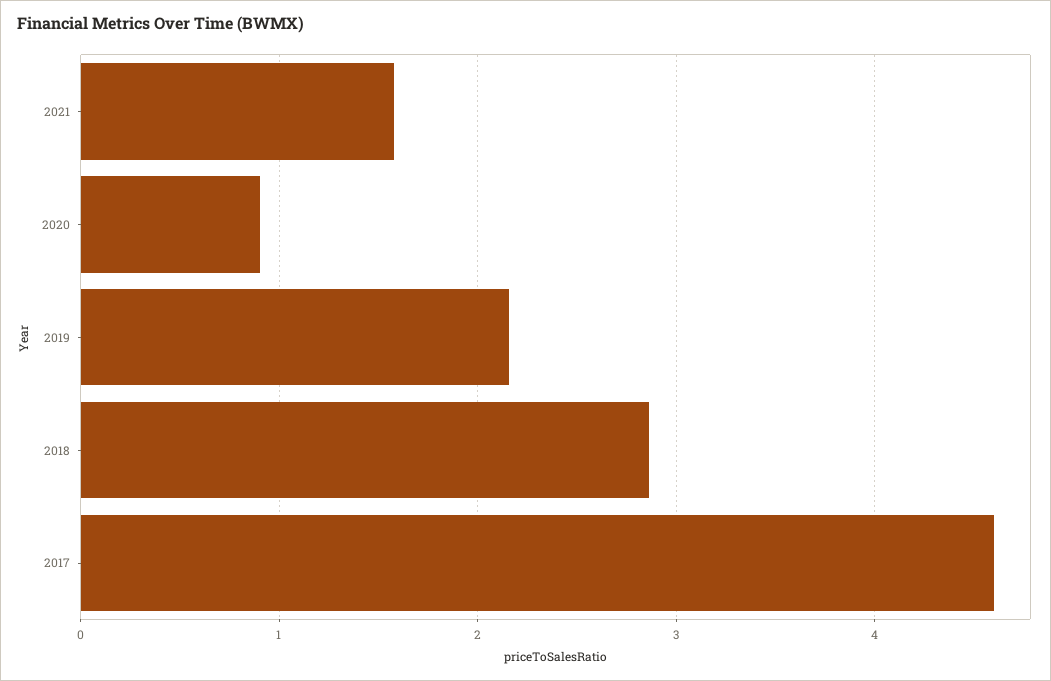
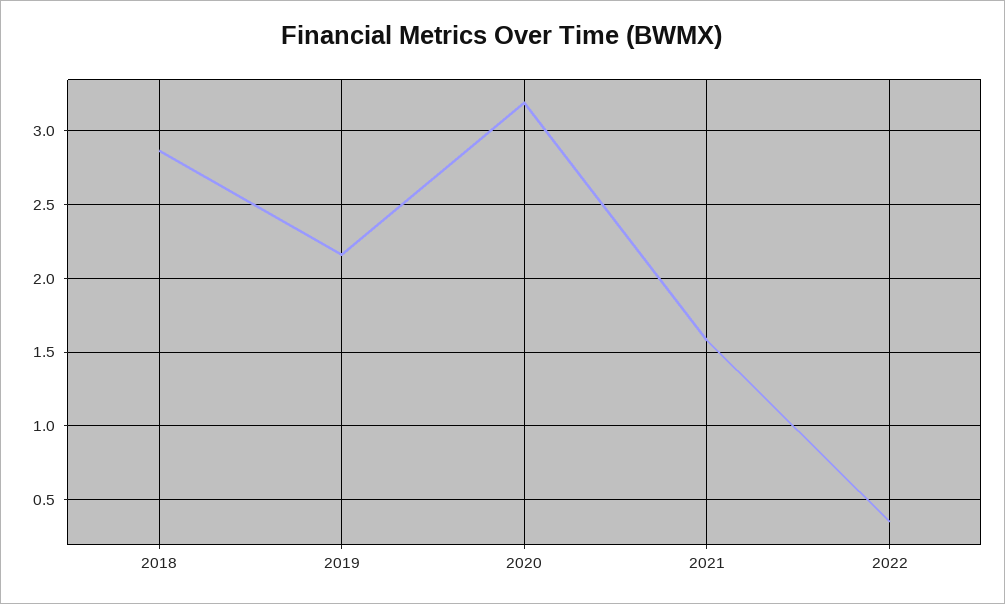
2020: 0.9 -> 3.2
2017: 4.6 -> none
2022: none -> 0.35

